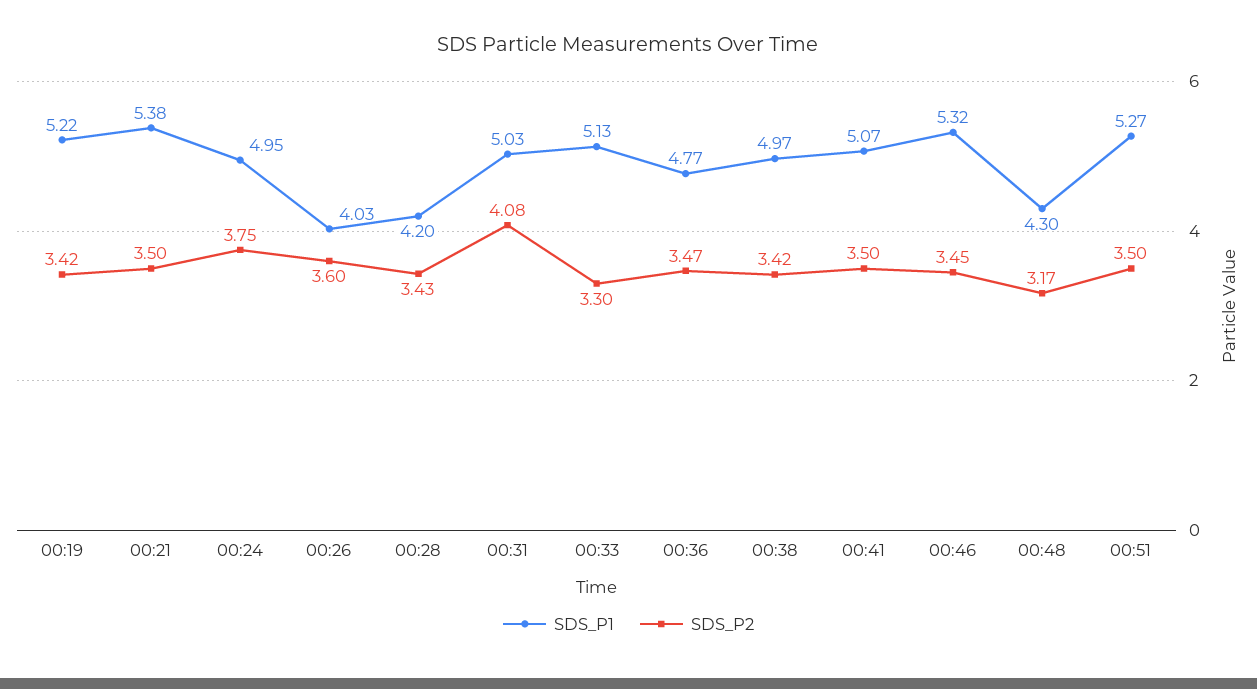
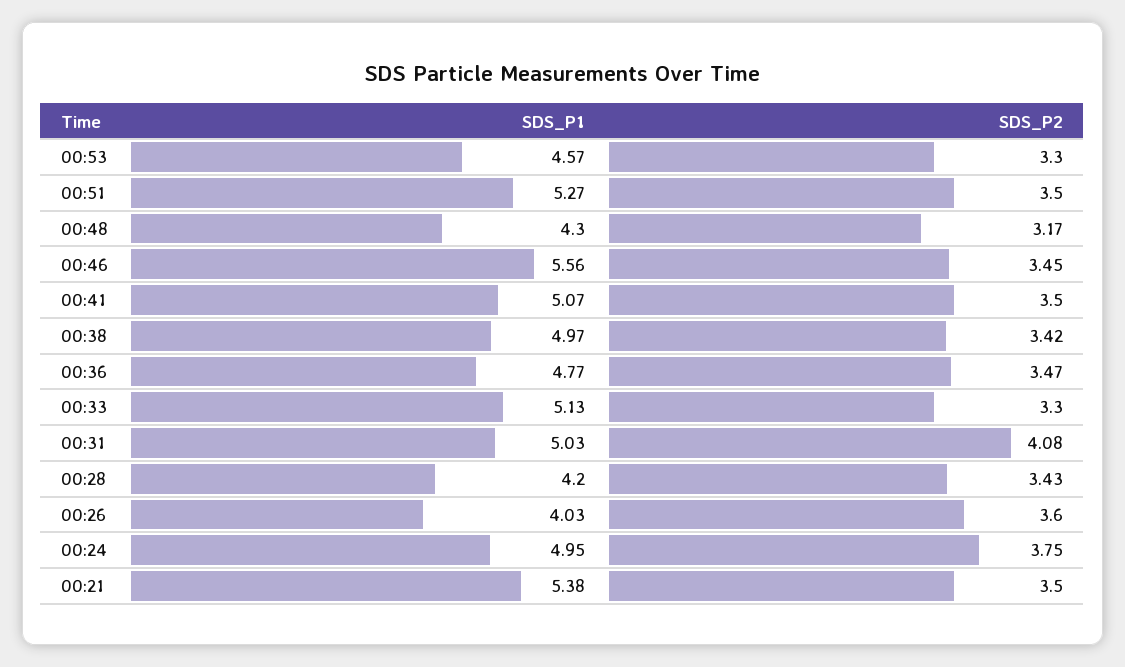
SDS_P1, 00:19: 5.22 -> none
SDS_P2, 00:19: 3.42 -> none
SDS_P1, 00:46: 5.32 -> 5.56
SDS_P1, 00:53: none -> 4.57
SDS_P2, 00:53: none -> 3.3

